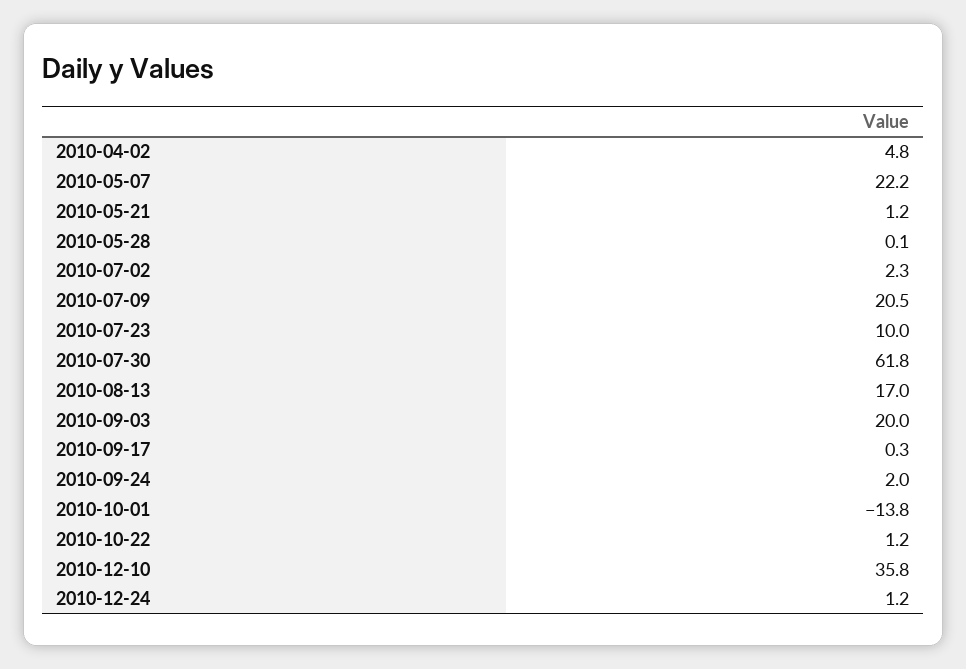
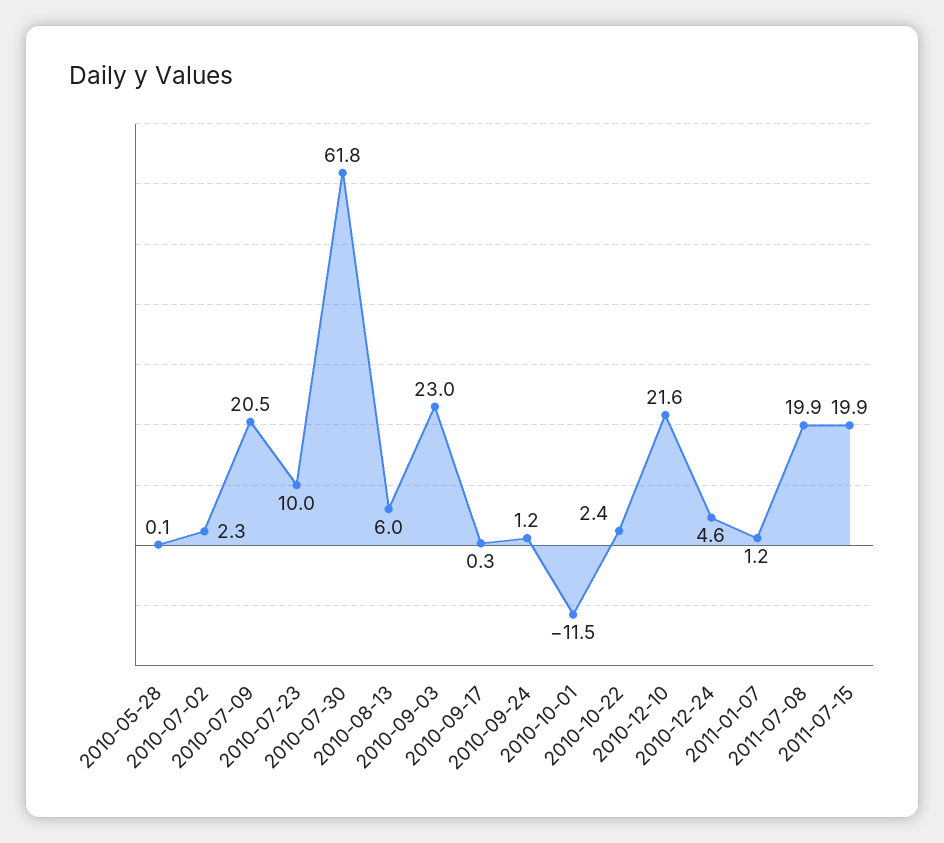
2010-04-02: 4.8 -> none
2010-05-07: 22.2 -> none
2010-05-21: 1.2 -> none
2010-08-13: 17 -> 6
2010-09-03: 20 -> 23
2010-09-24: 2 -> 1.2
2010-10-01: -13.8 -> -11.5
2010-10-22: 1.2 -> 2.4
2010-12-10: 35.8 -> 21.6
2010-12-24: 1.2 -> 4.6
2011-01-07: none -> 1.2
2011-07-08: none -> 19.9
2011-07-15: none -> 19.9

